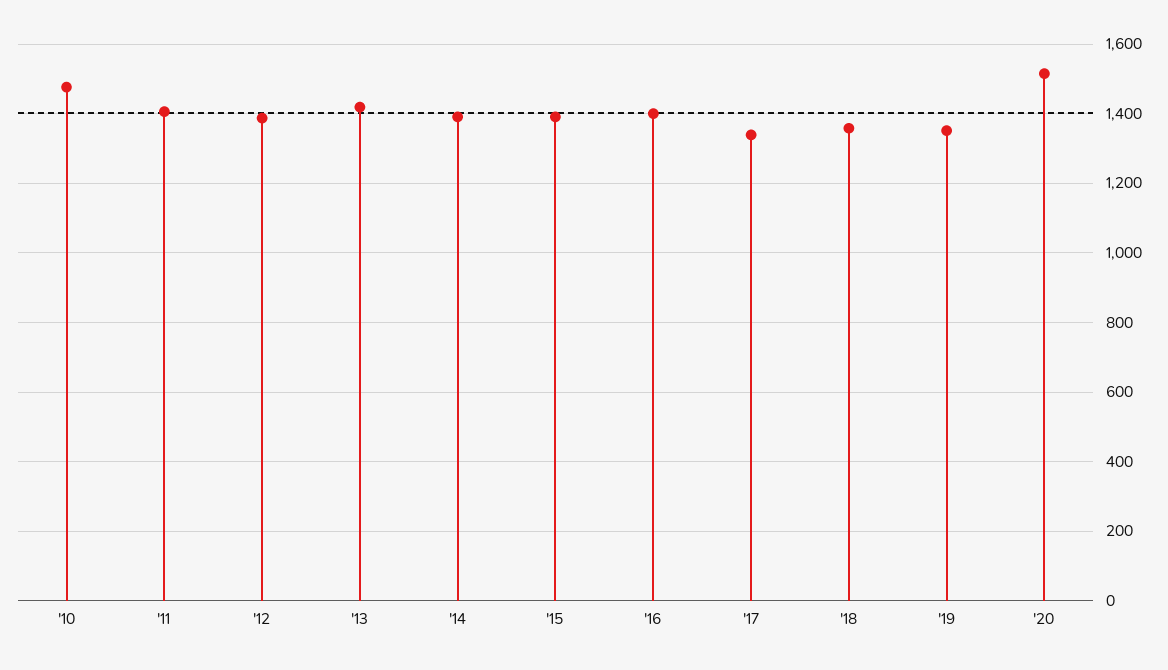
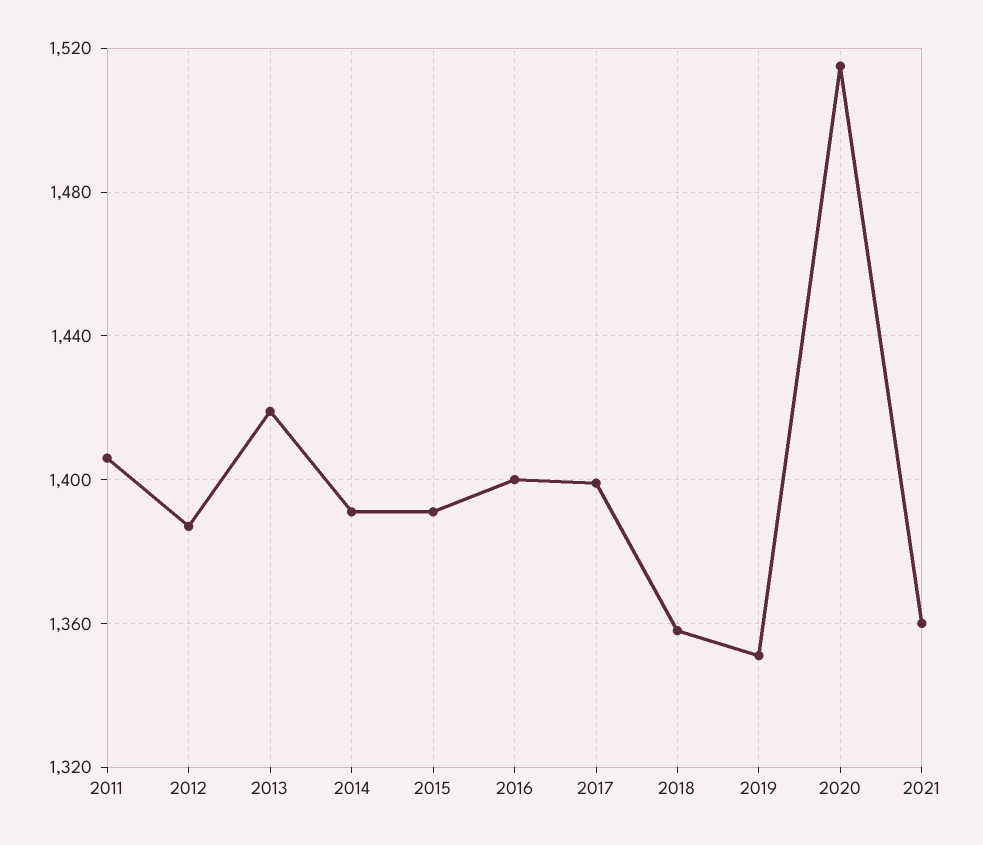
'10: 1480 -> none
'17: 1340 -> 1400
2021: none -> 1360

